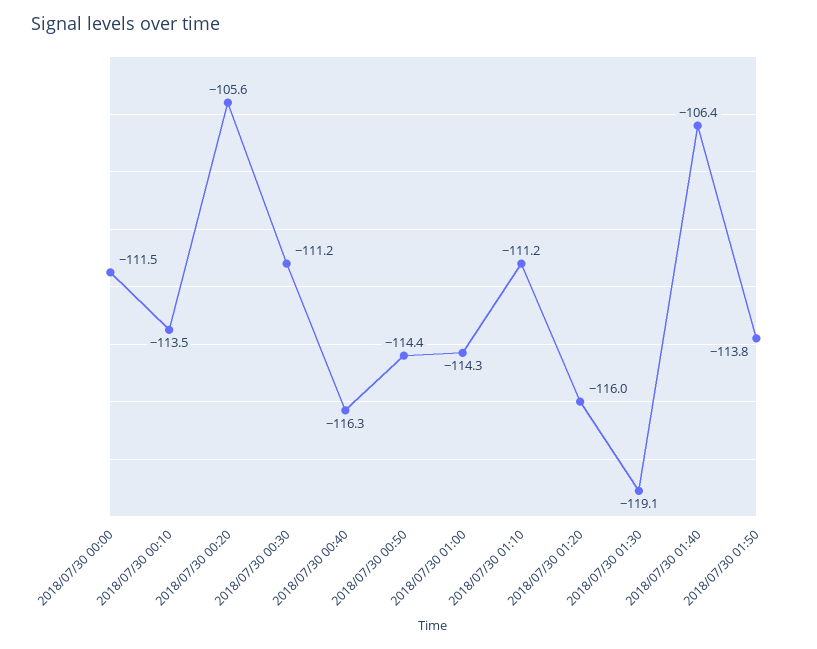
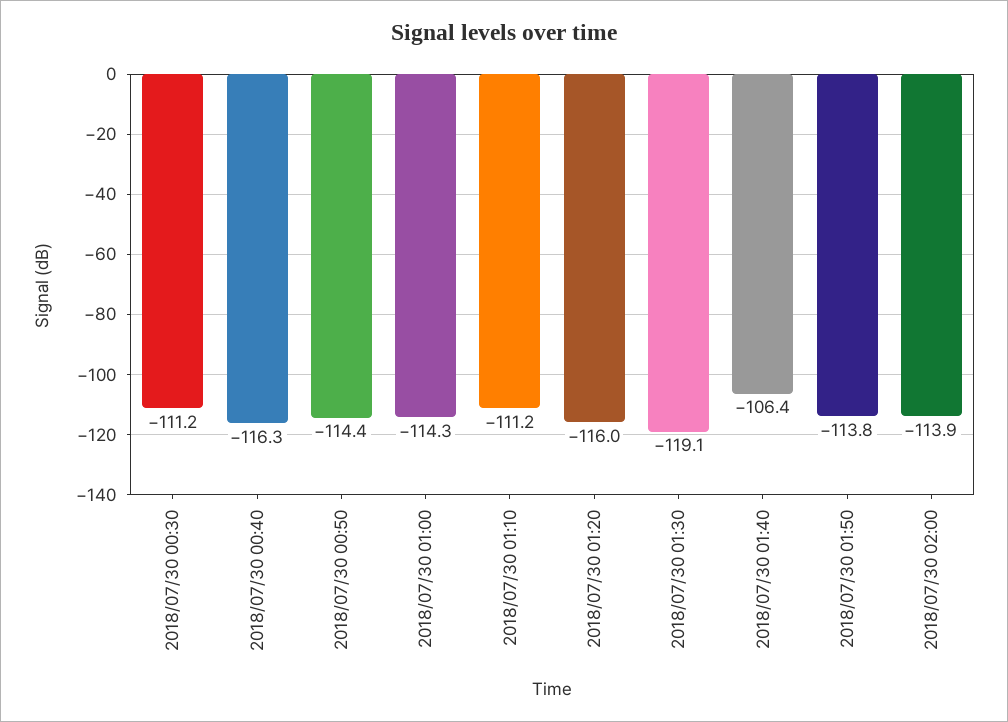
2018/07/30 00:00: -111.5 -> none
2018/07/30 00:10: -113.5 -> none
2018/07/30 00:20: -105.6 -> none
2018/07/30 02:00: none -> -113.9

